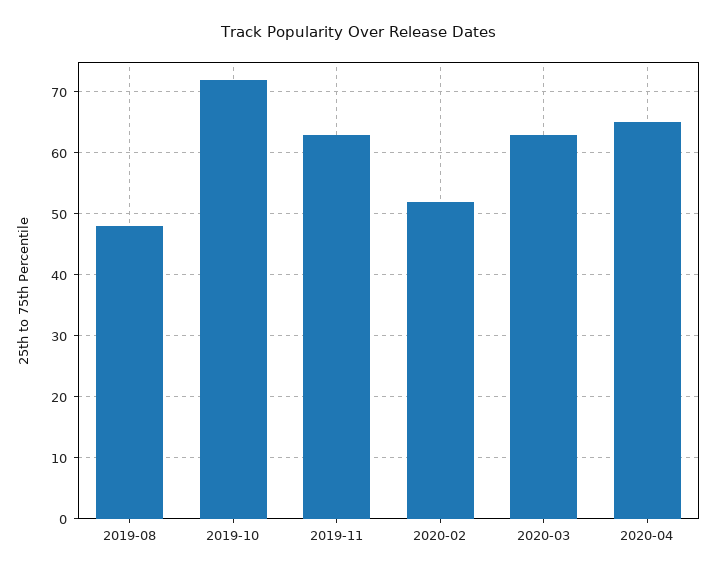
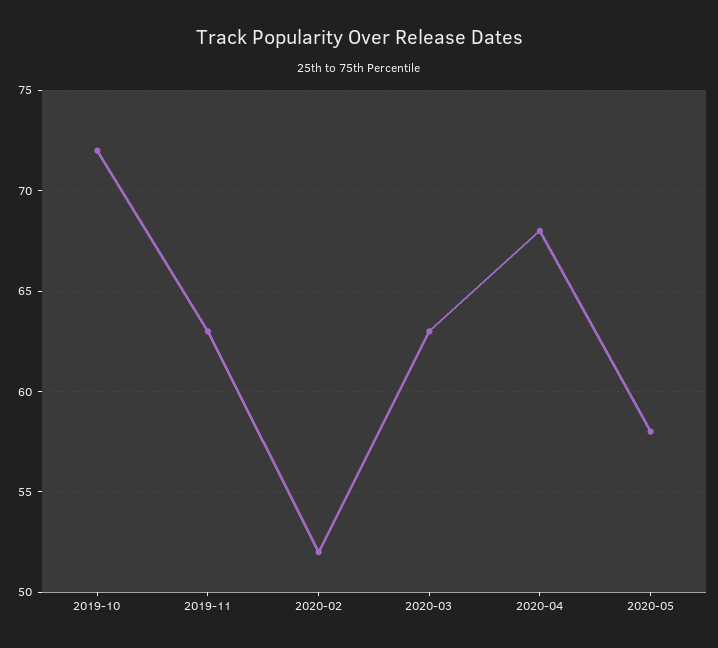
2019-08: 48 -> none
2020-04: 65 -> 68
2020-05: none -> 58

